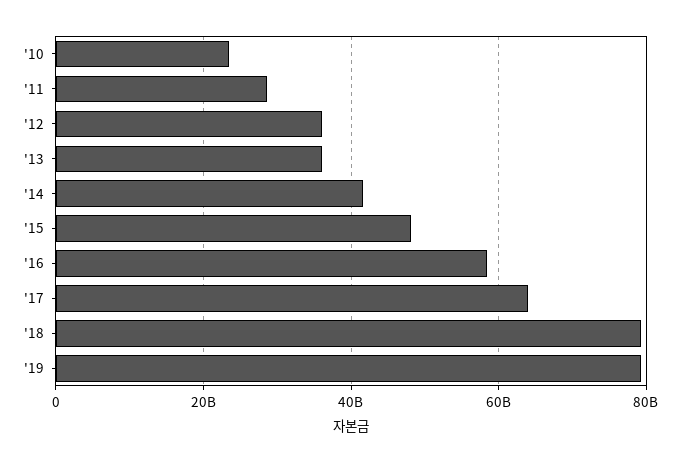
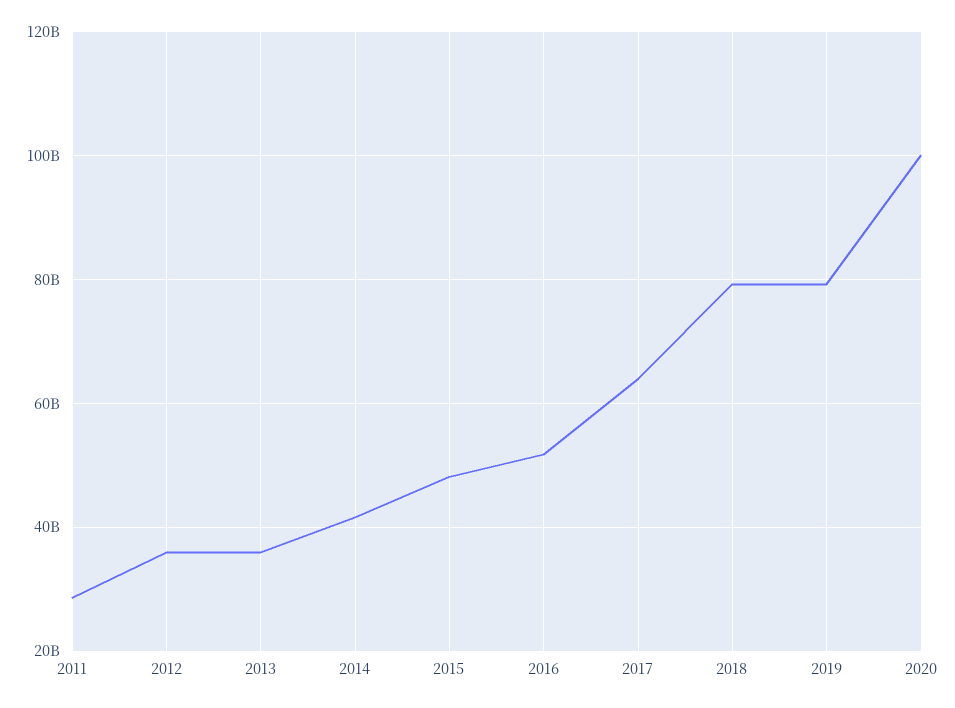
'10: 24000000000 -> none
'16: 58000000000 -> 52000000000
2020: none -> 100000000000

